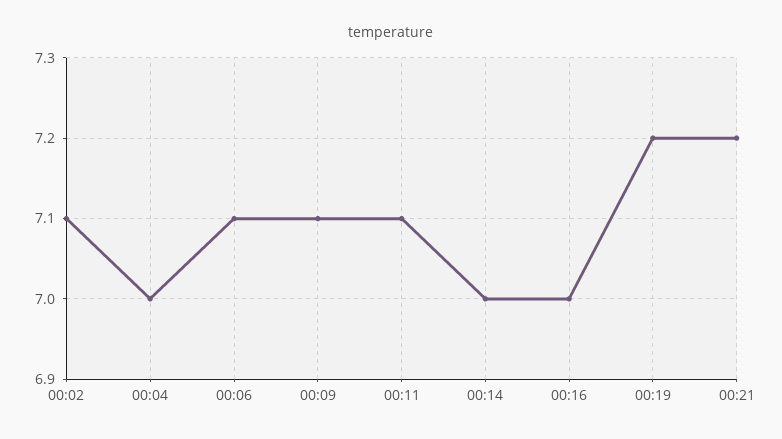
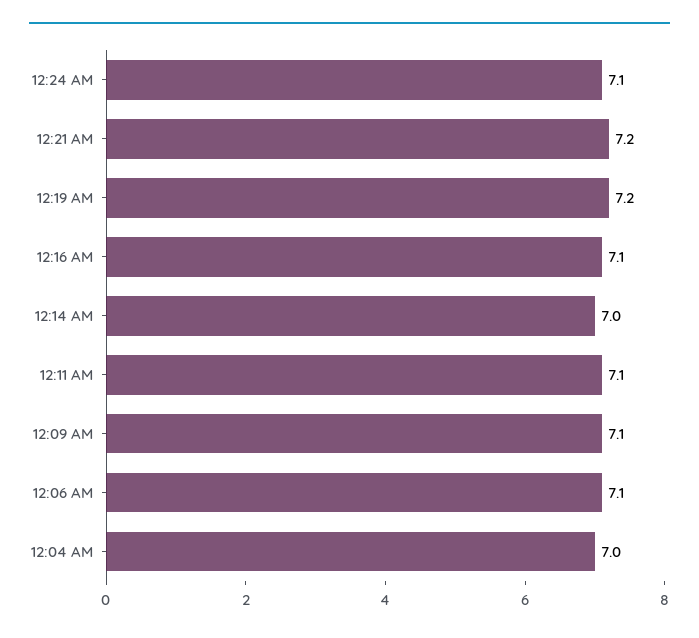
00:02: 7.1 -> none
00:16: 7 -> 7.1
12:24 AM: none -> 7.1

